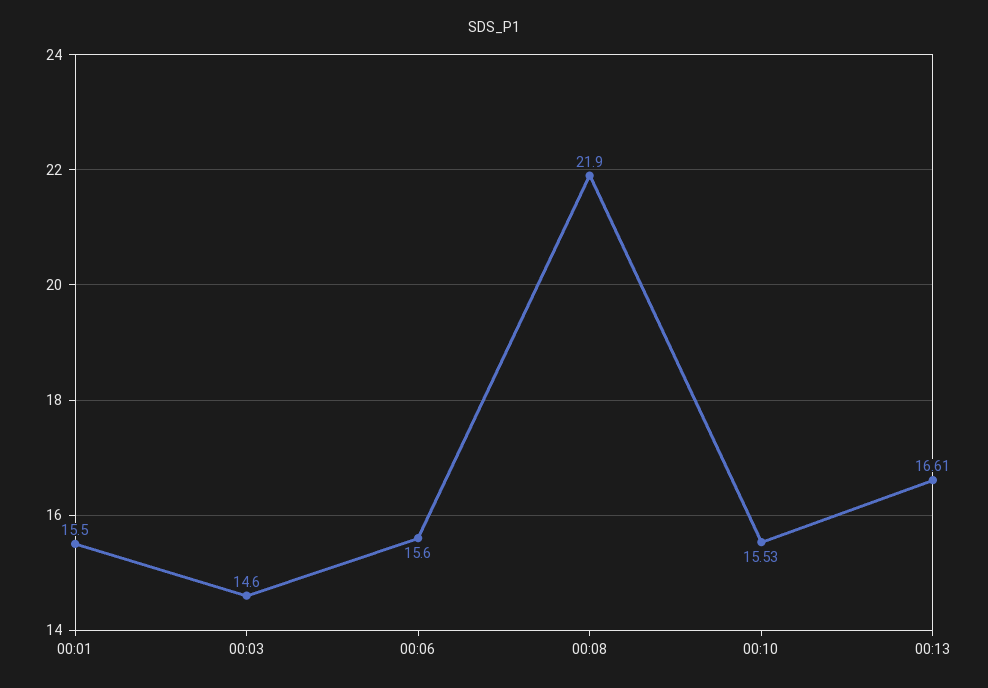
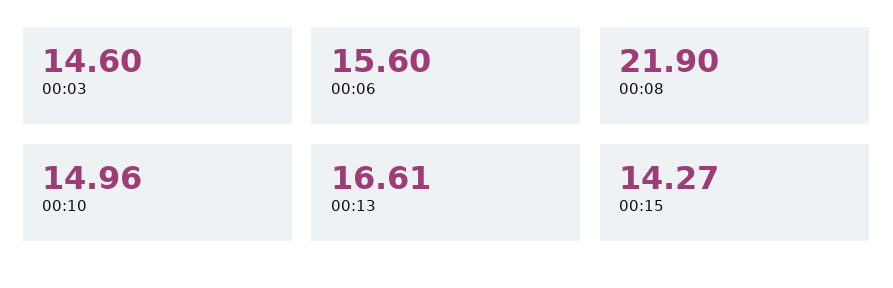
00:01: 15.5 -> none
00:10: 15.53 -> 14.96
00:15: none -> 14.27

